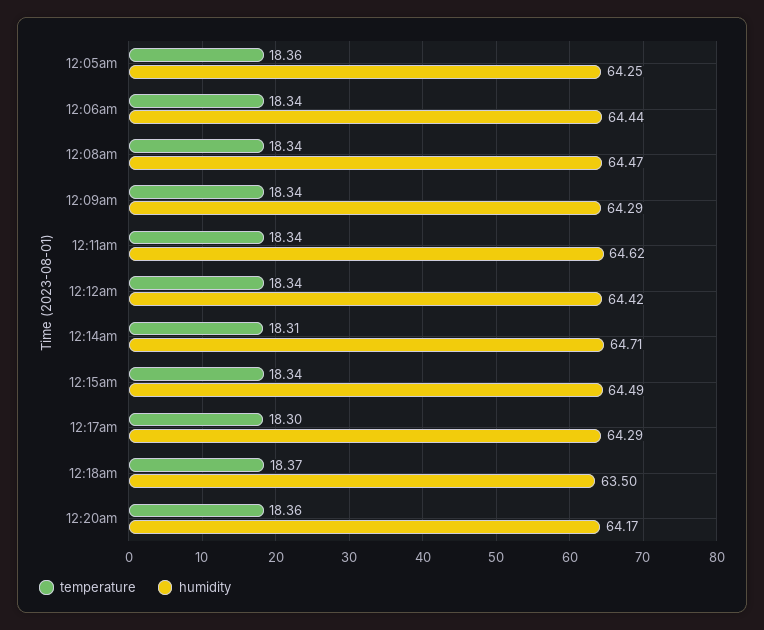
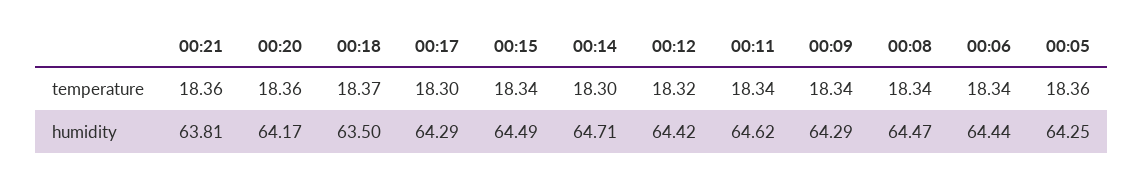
temperature, 12:12am: 18.34 -> 18.32
temperature, 12:14am: 18.31 -> 18.3
temperature, 00:21: none -> 18.36
humidity, 00:21: none -> 63.81

